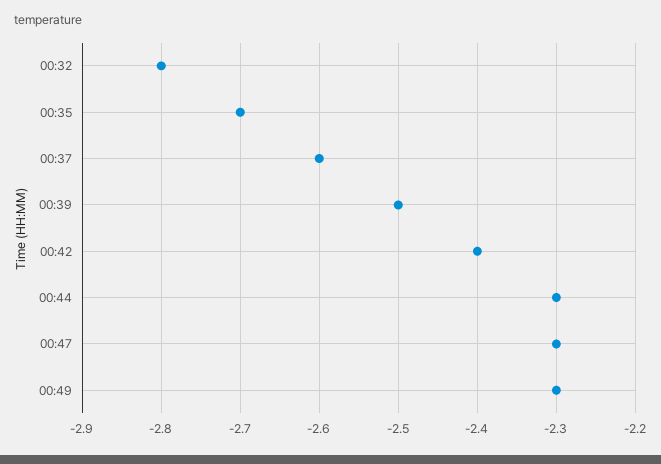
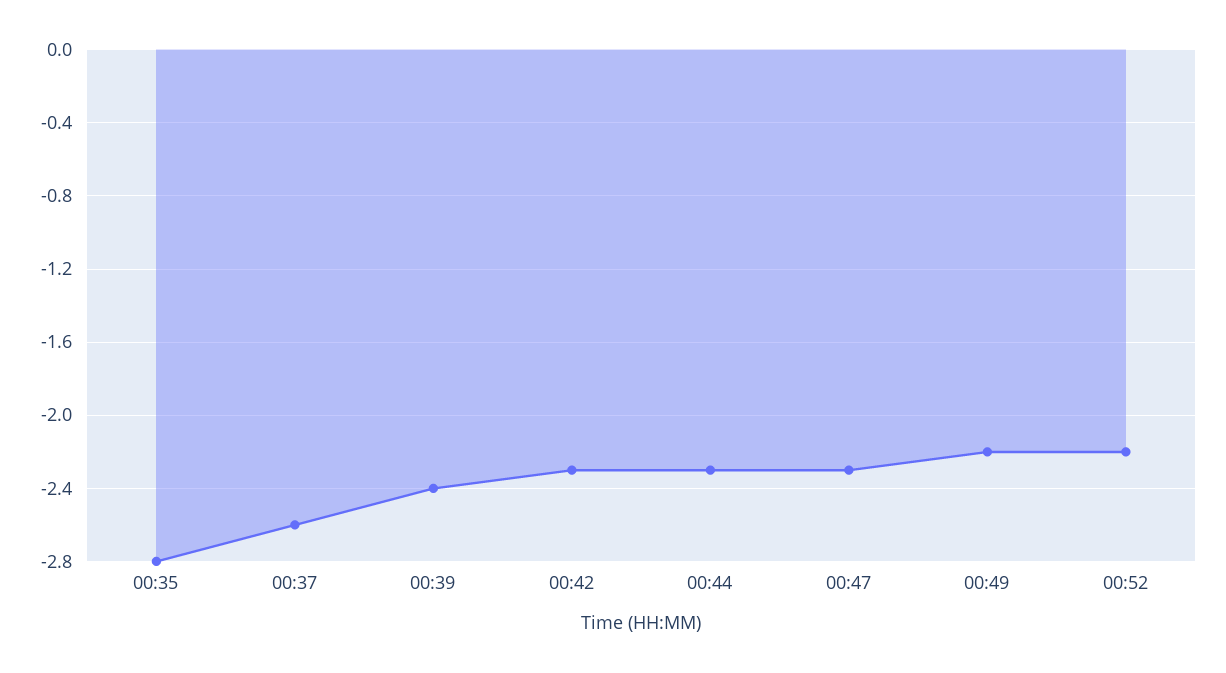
00:32: -2.8 -> none
00:35: -2.7 -> -2.8
00:39: -2.5 -> -2.4
00:42: -2.4 -> -2.3
00:49: -2.3 -> -2.2
00:52: none -> -2.2

